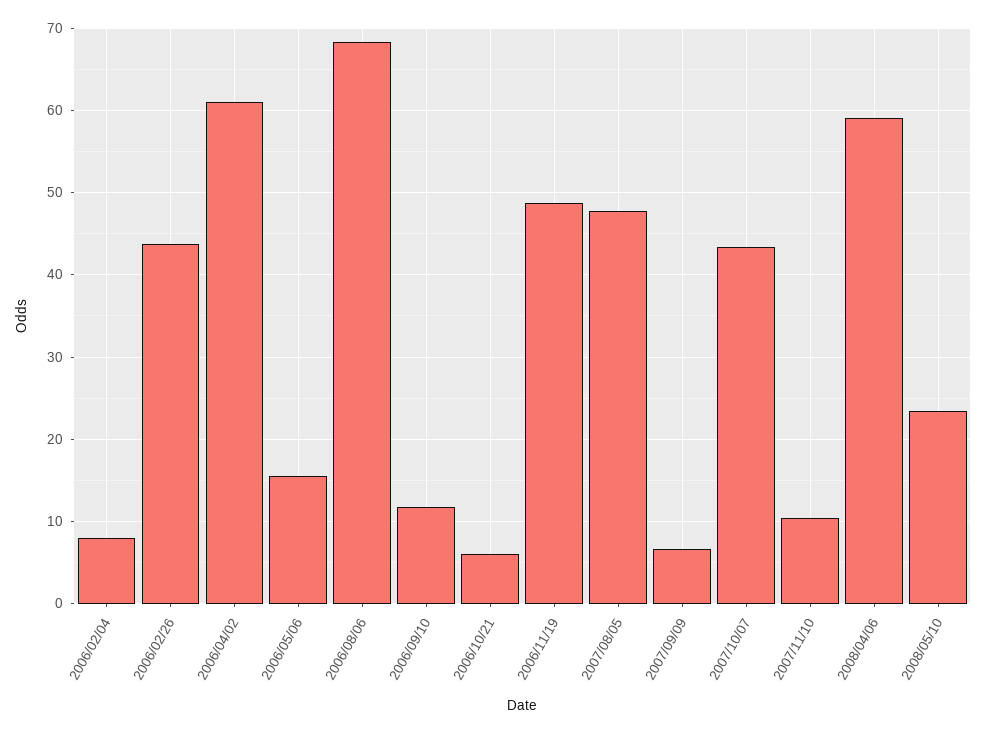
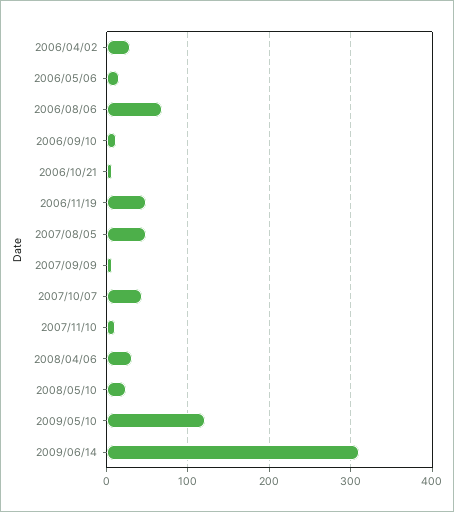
2006/02/04: 8 -> none
2006/02/26: 44 -> none
2006/04/02: 61 -> 30
2008/04/06: 59 -> 30
2009/05/10: none -> 120
2009/06/14: none -> 310

